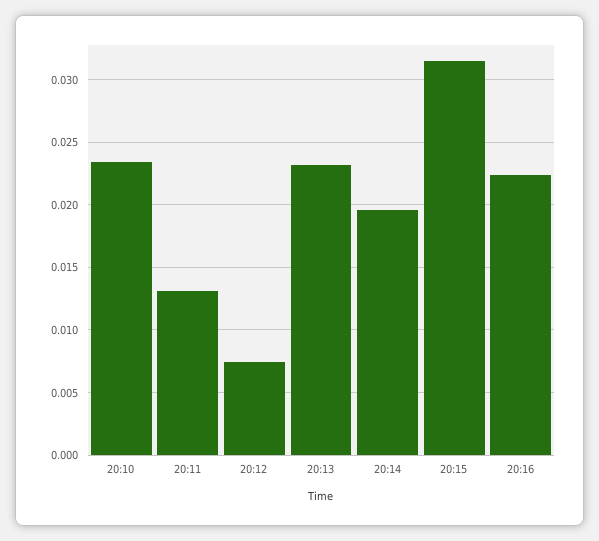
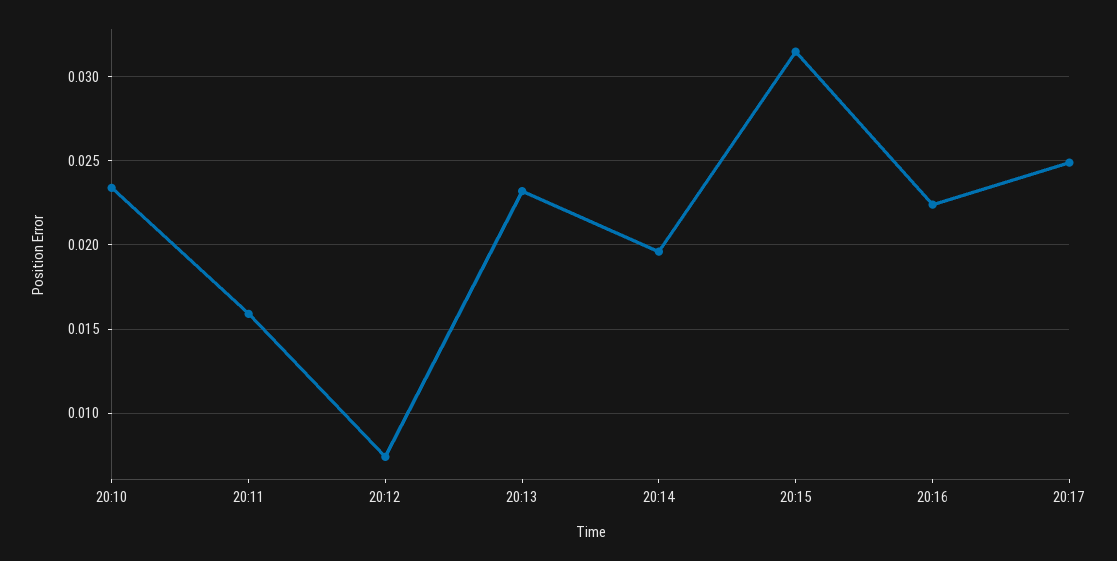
20:11: 0.013 -> 0.016
20:17: none -> 0.025

